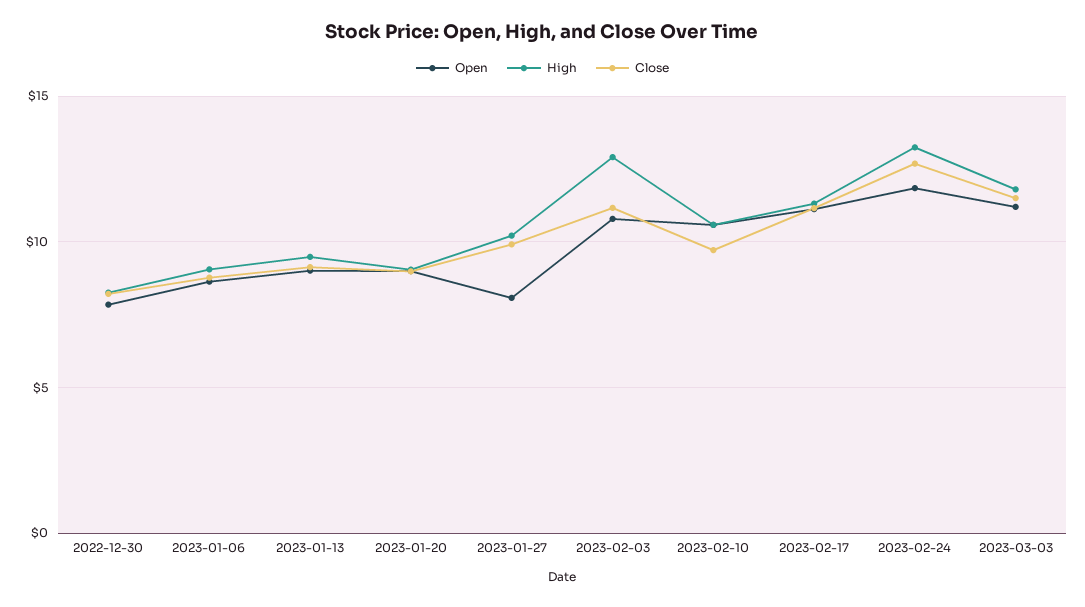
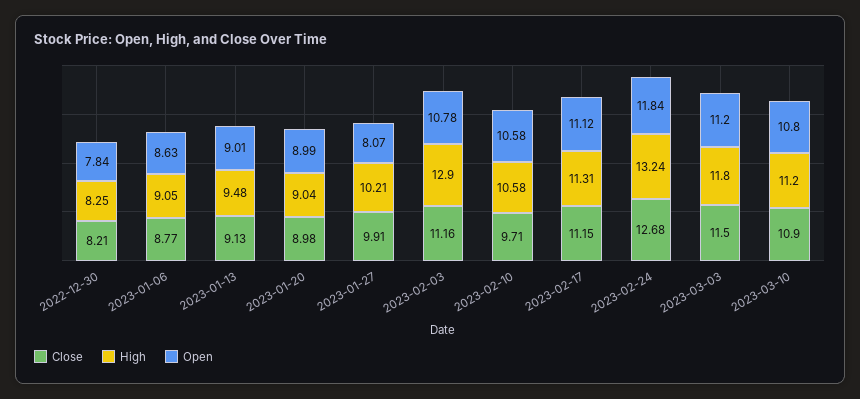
Close, 2023-03-10: none -> 10.9
High, 2023-03-10: none -> 11.2
Open, 2023-03-10: none -> 10.8

